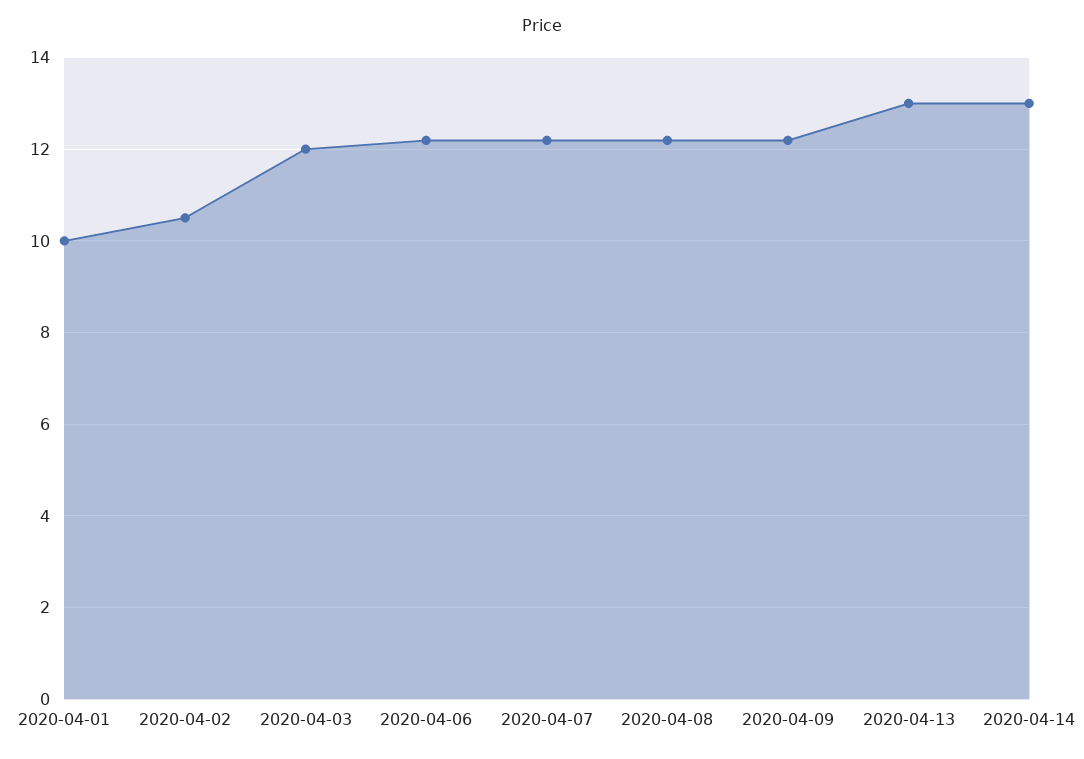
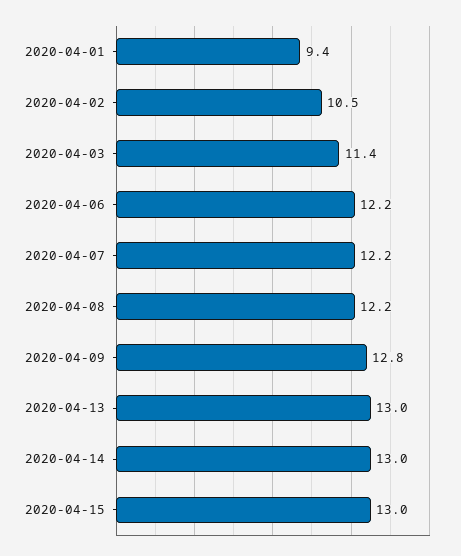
2020-04-01: 10 -> 9.4
2020-04-03: 12 -> 11.4
2020-04-09: 12.2 -> 12.8
2020-04-15: none -> 13

